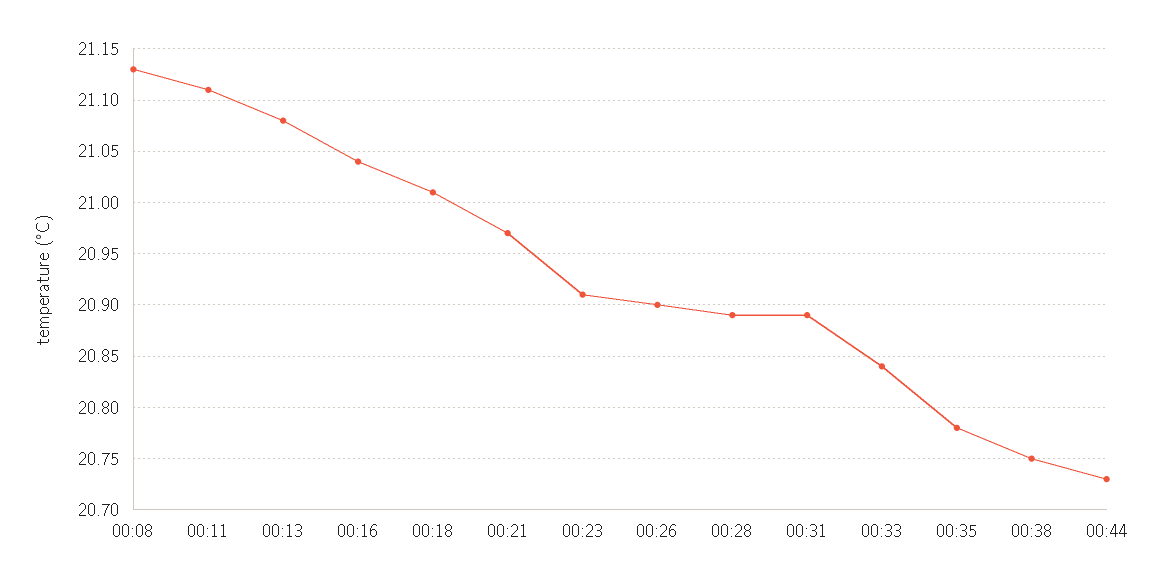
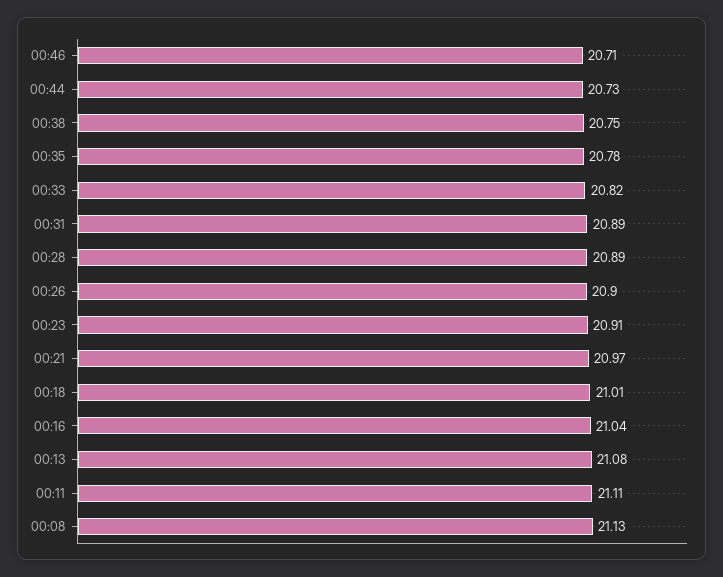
00:33: 20.84 -> 20.82
00:46: none -> 20.71

